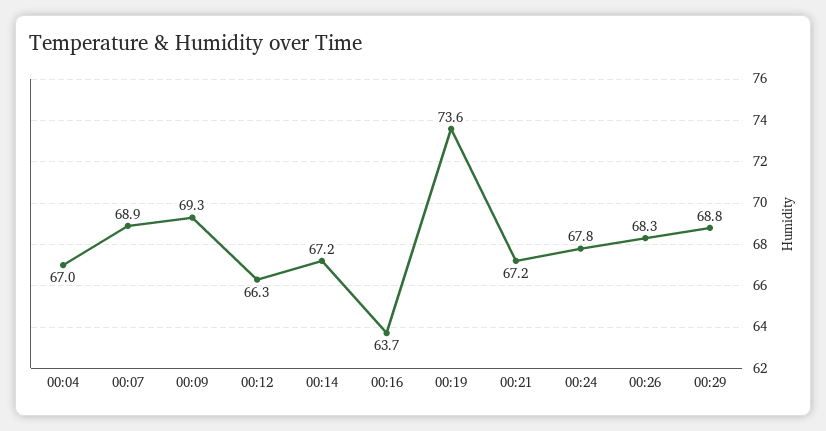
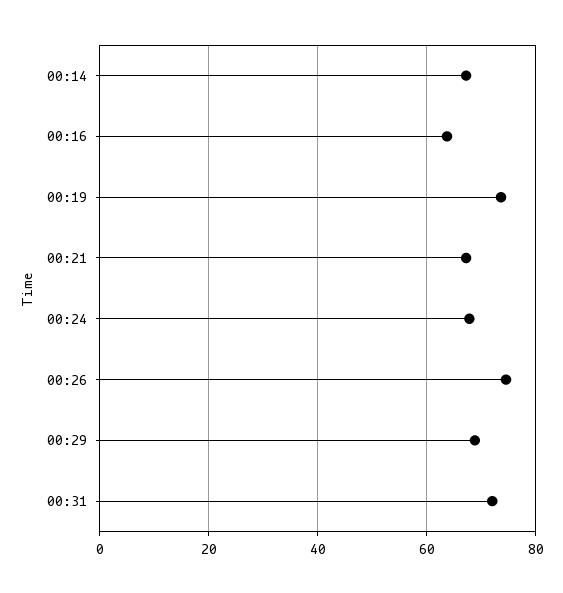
00:04: 67 -> none
00:07: 68.9 -> none
00:09: 69.3 -> none
00:12: 66.3 -> none
00:26: 68.3 -> 74
00:31: none -> 72

